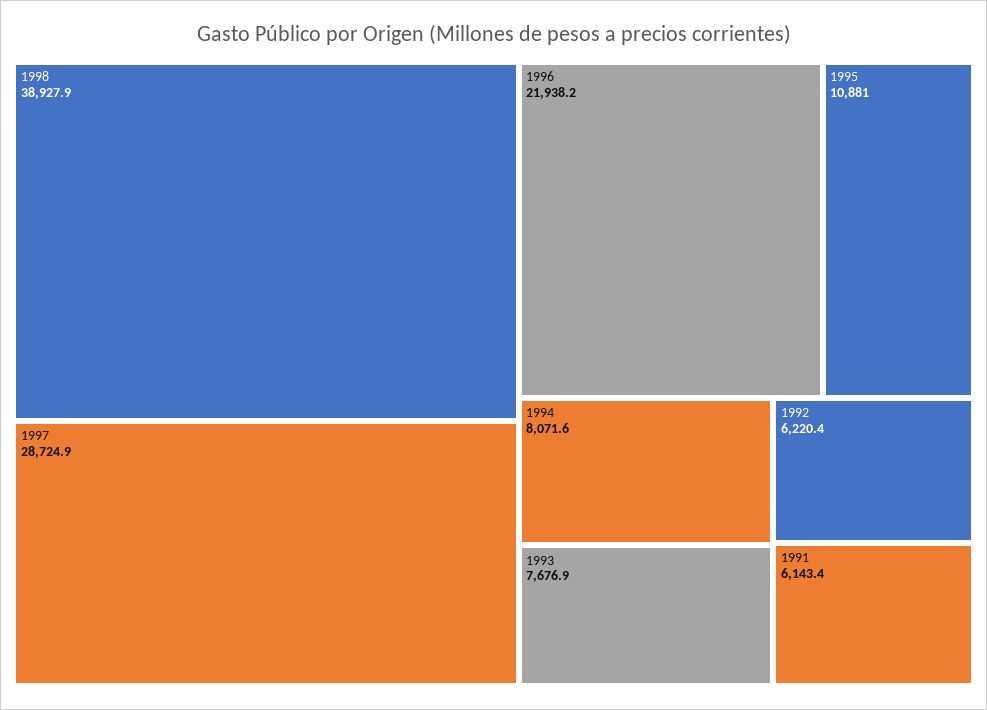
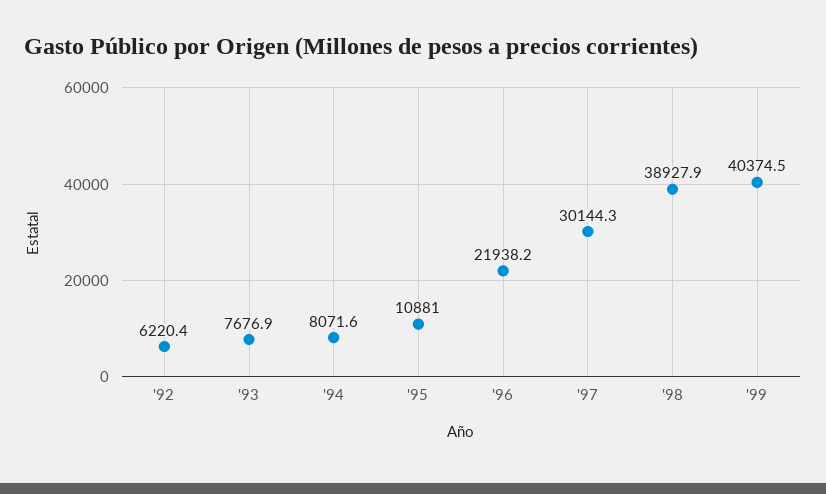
1997: 28724.9 -> 30144.3
1991: 6143.4 -> none
'99: none -> 40374.5

